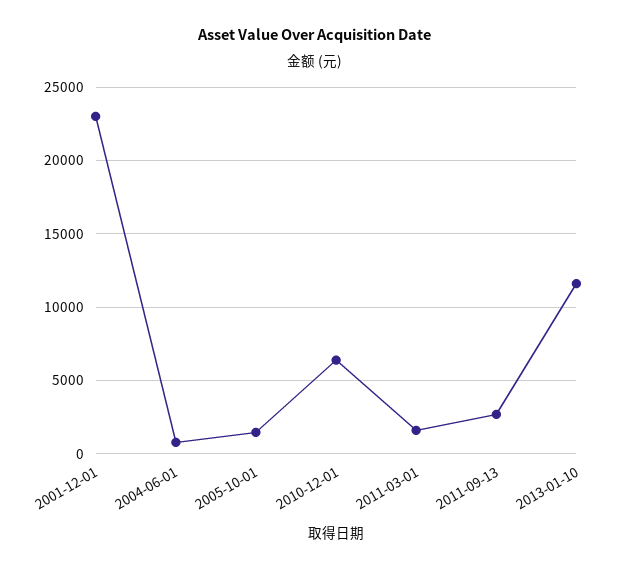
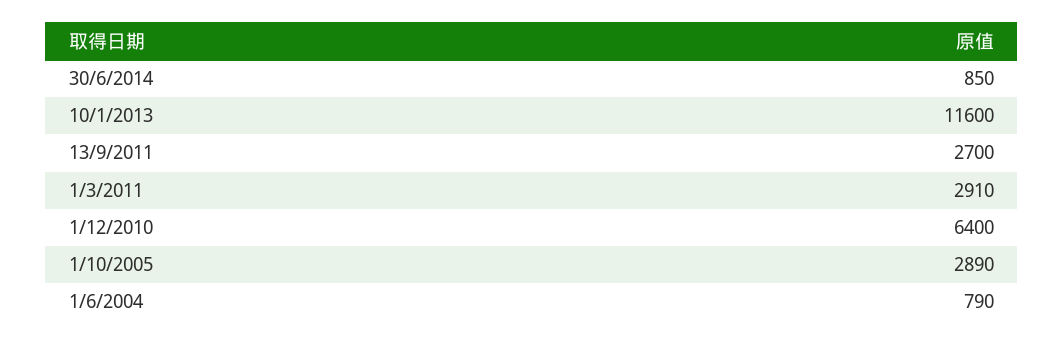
2001-12-01: 23000 -> none
2005-10-01: 1500 -> 2890
2011-03-01: 1500 -> 2910
30/6/2014: none -> 850

